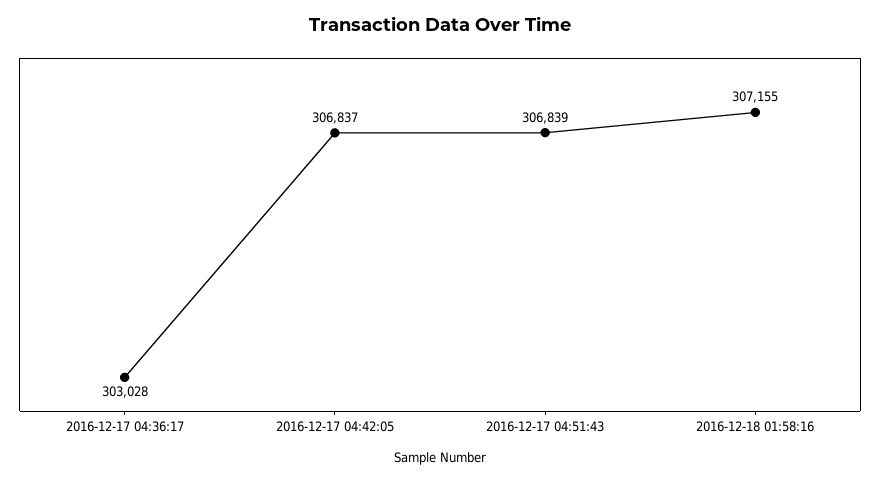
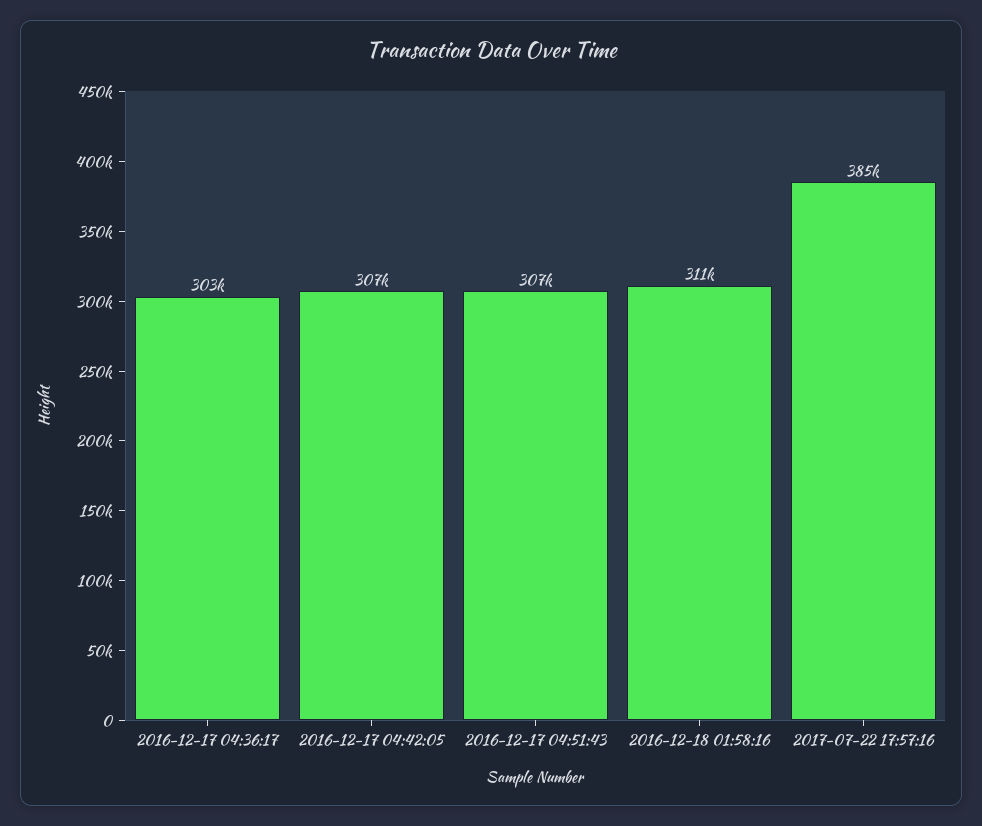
2016-12-18 01:58:16: 307155 -> 311000
2017-07-22 17:57:16: none -> 385000

